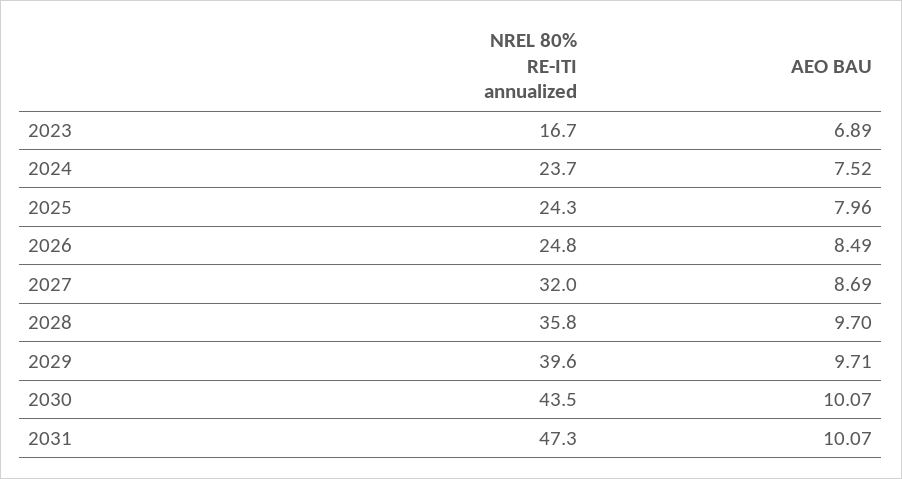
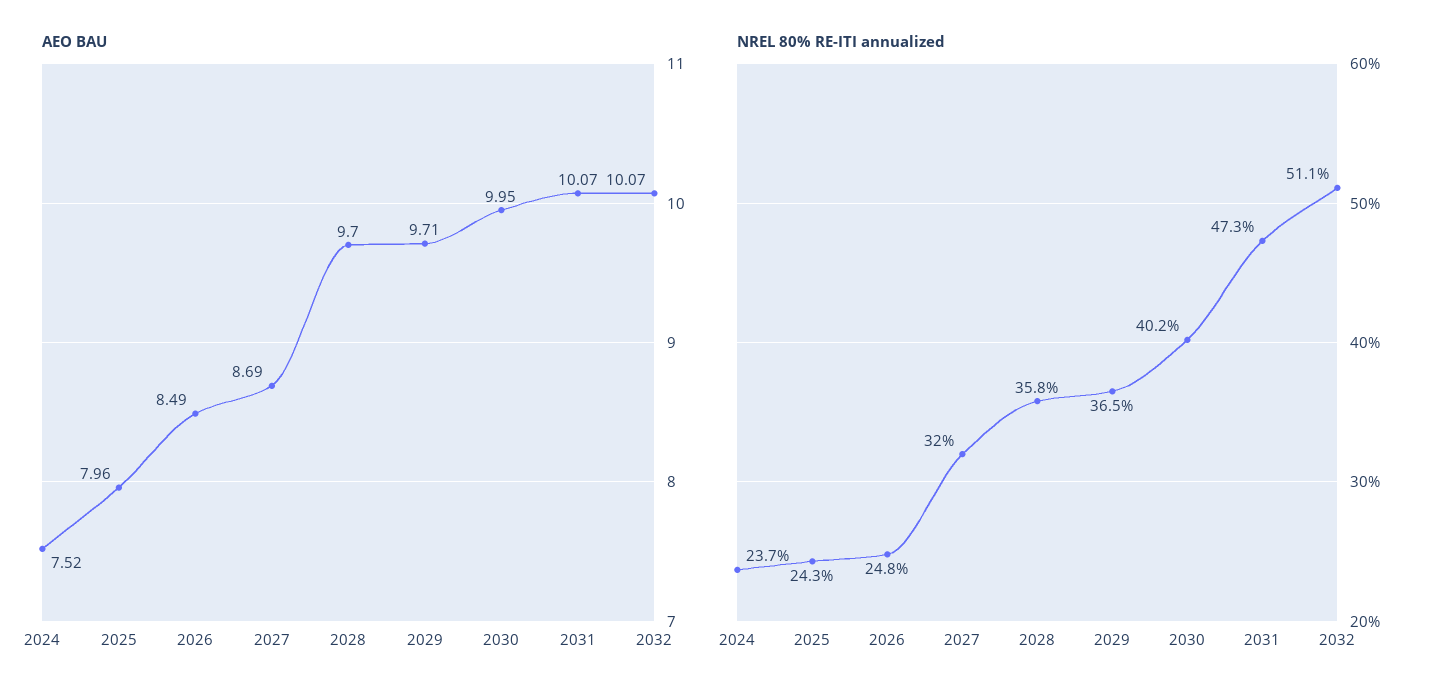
NREL 80% RE-ITI annualized, 2023: 16.7 -> none
AEO BAU, 2023: 6.89 -> none
NREL 80% RE-ITI annualized, 2029: 39.6 -> 36.5
NREL 80% RE-ITI annualized, 2030: 43.5 -> 40.2
AEO BAU, 2030: 10.07 -> 9.95
AEO BAU, 2032: none -> 10.07
NREL 80% RE-ITI annualized, 2032: none -> 51.1

